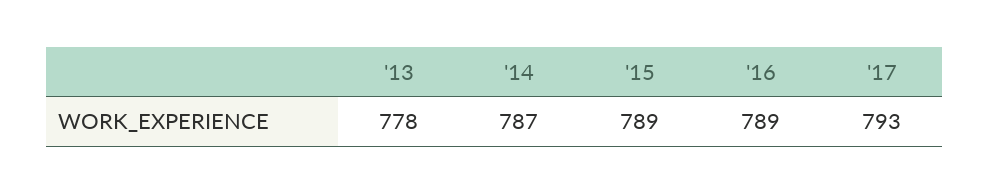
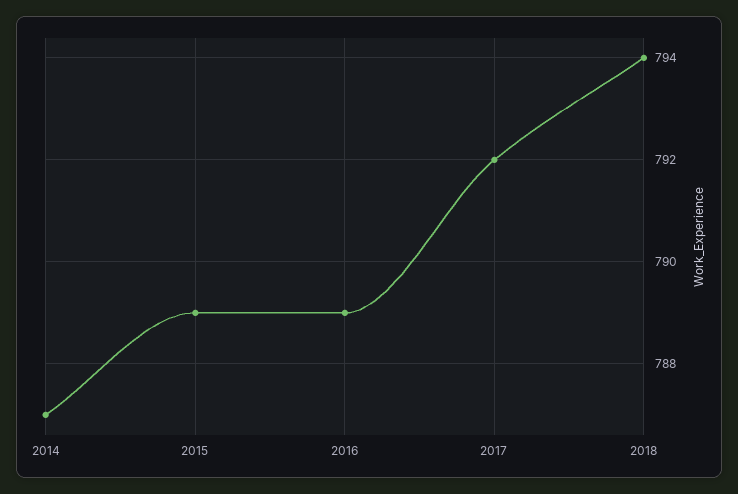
'13: 778 -> none
'17: 793 -> 792
2018: none -> 794

